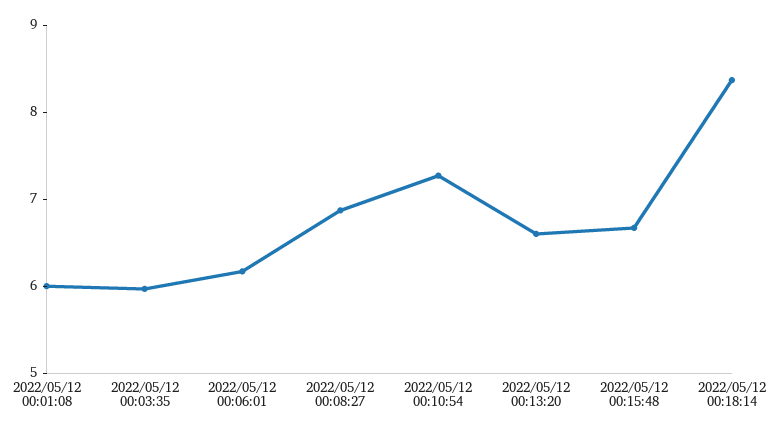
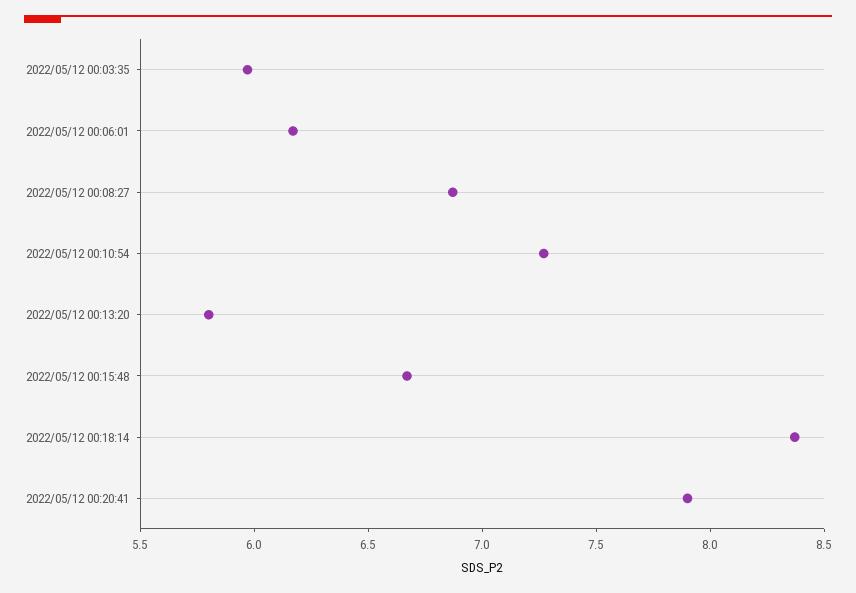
2022/05/12 00:01:08: 6 -> none
2022/05/12 00:13:20: 6.6 -> 5.8
2022/05/12 00:20:41: none -> 7.9

